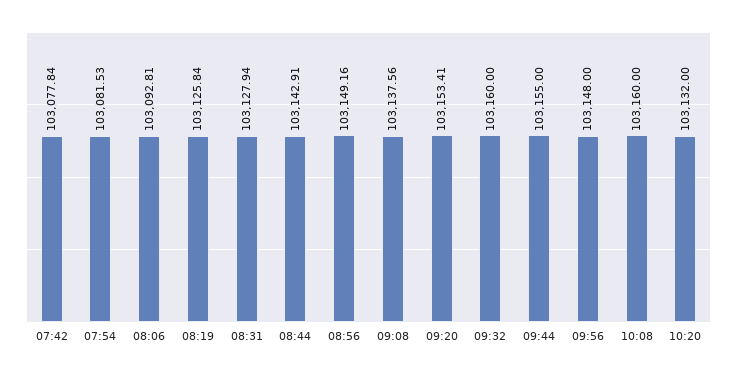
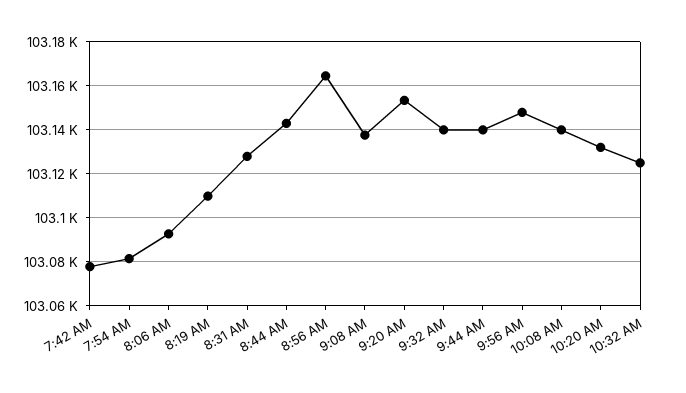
08:19: 103125.84 -> 103110
08:56: 103149.16 -> 103165
09:32: 103160 -> 103140
09:44: 103155 -> 103140
10:08: 103160 -> 103140
10:32 AM: none -> 103125

